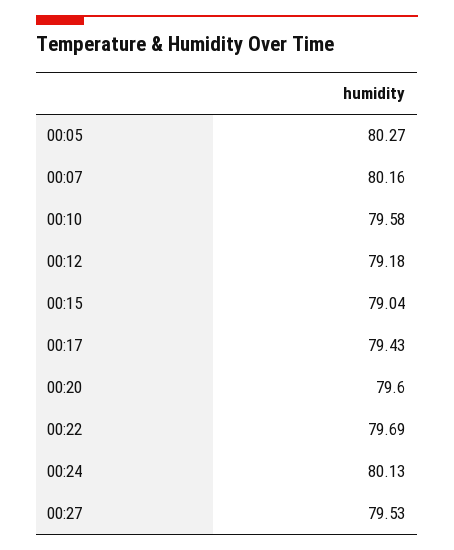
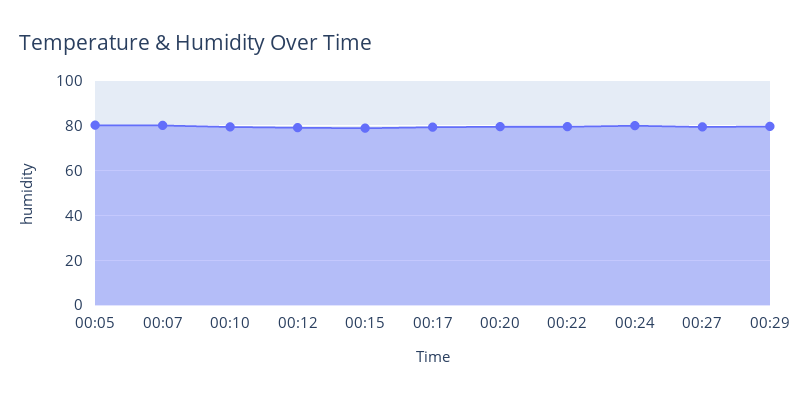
00:29: none -> 80

